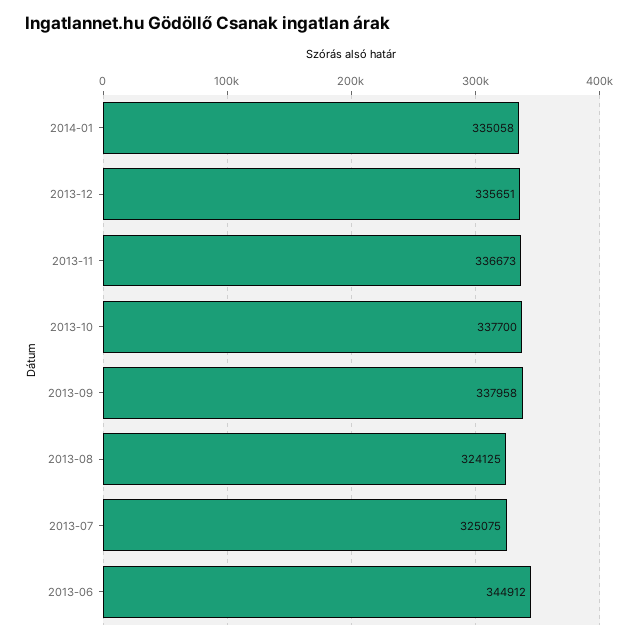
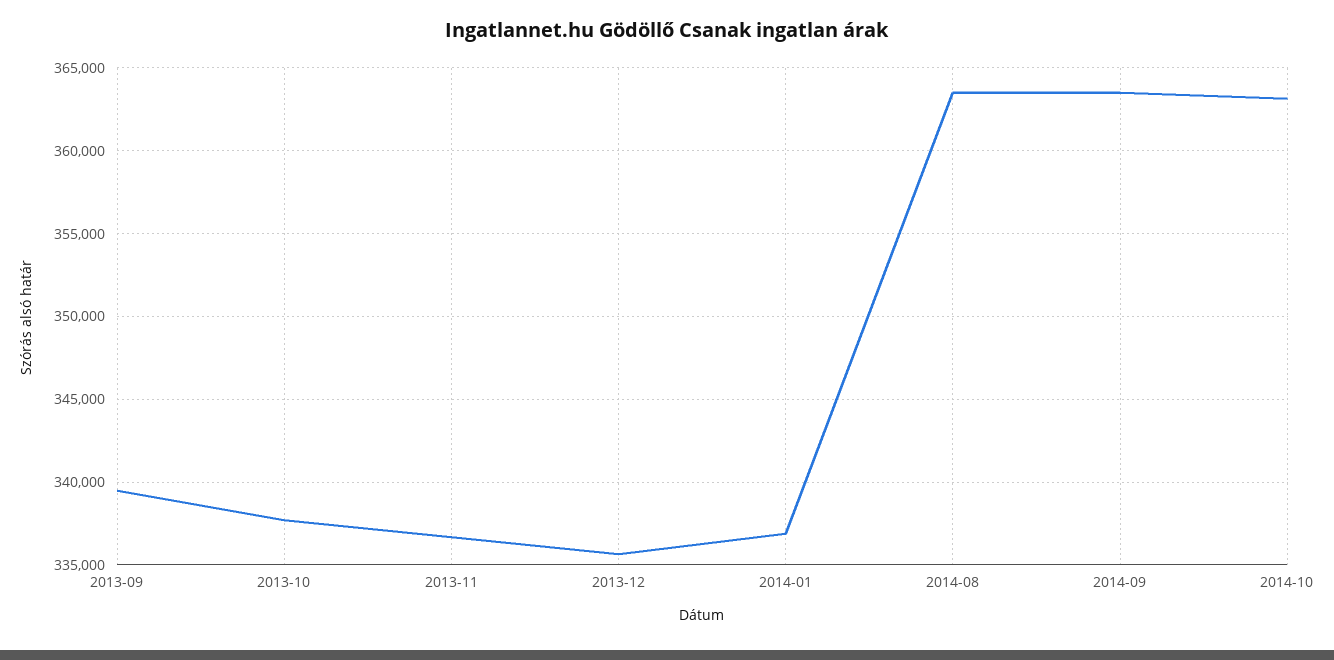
2014-01: 335058 -> 337000
2013-09: 337958 -> 339500
2013-08: 324125 -> none
2013-07: 325075 -> none
2013-06: 344912 -> none
2014-08: none -> 363500
2014-09: none -> 363500
2014-10: none -> 363000

